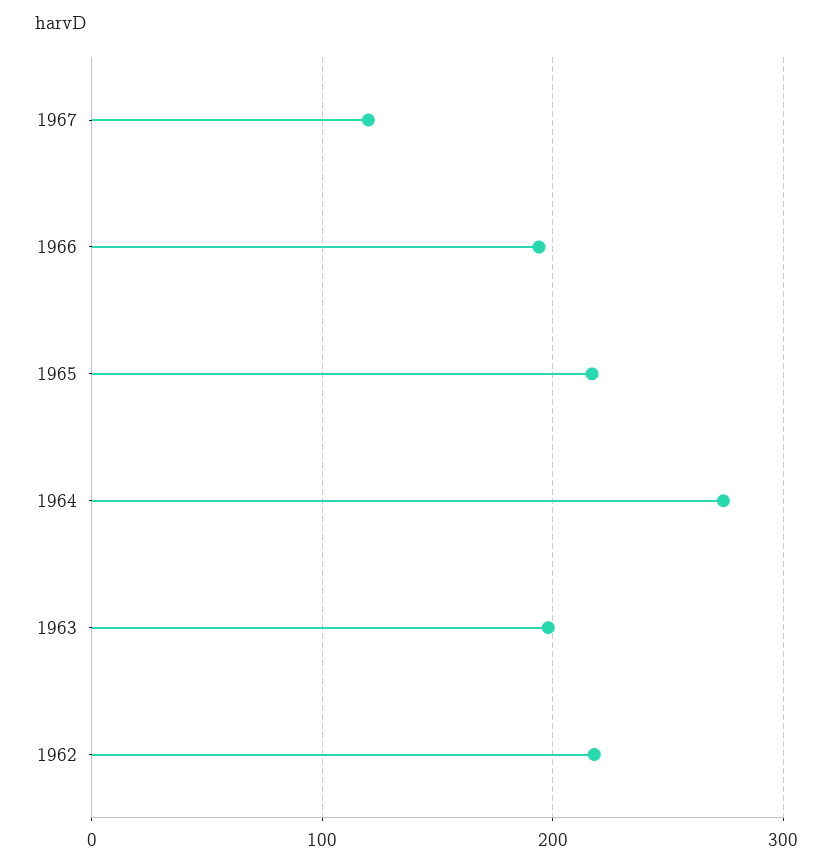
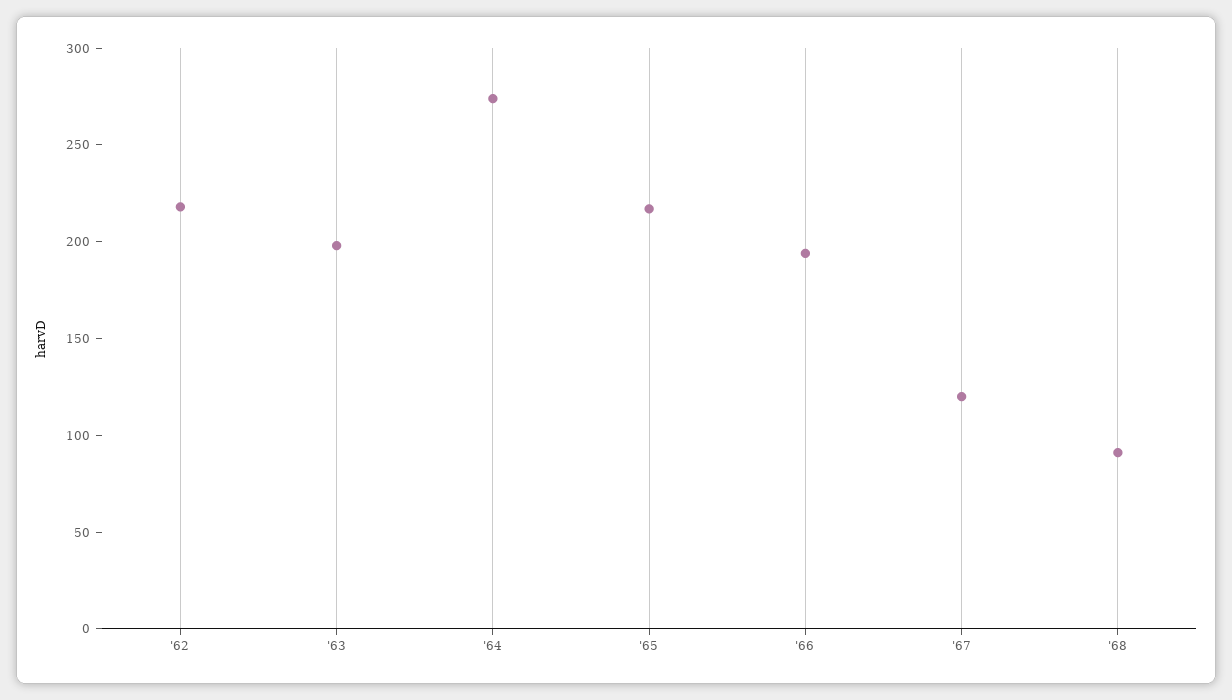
'68: none -> 90

